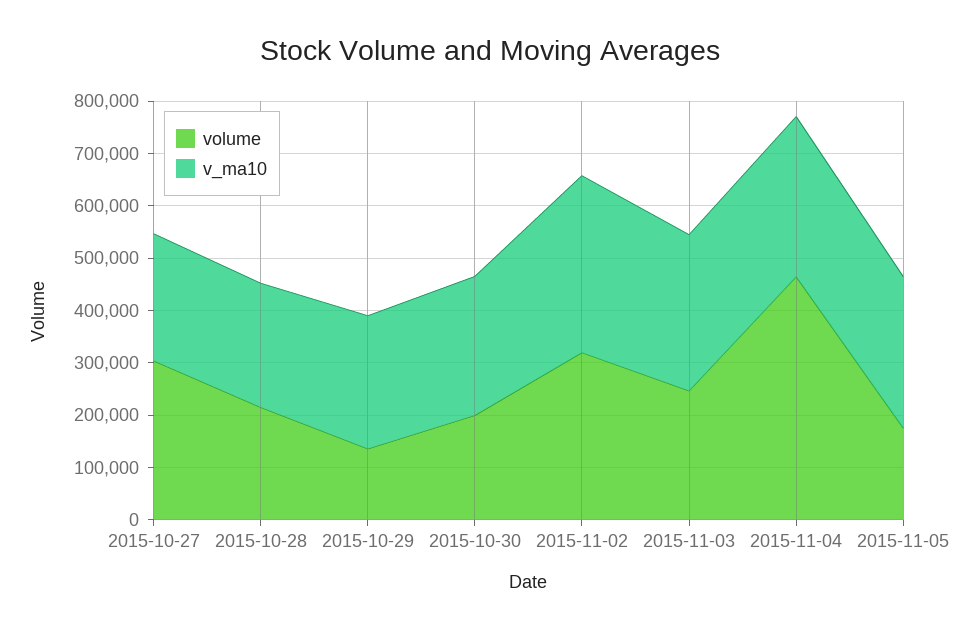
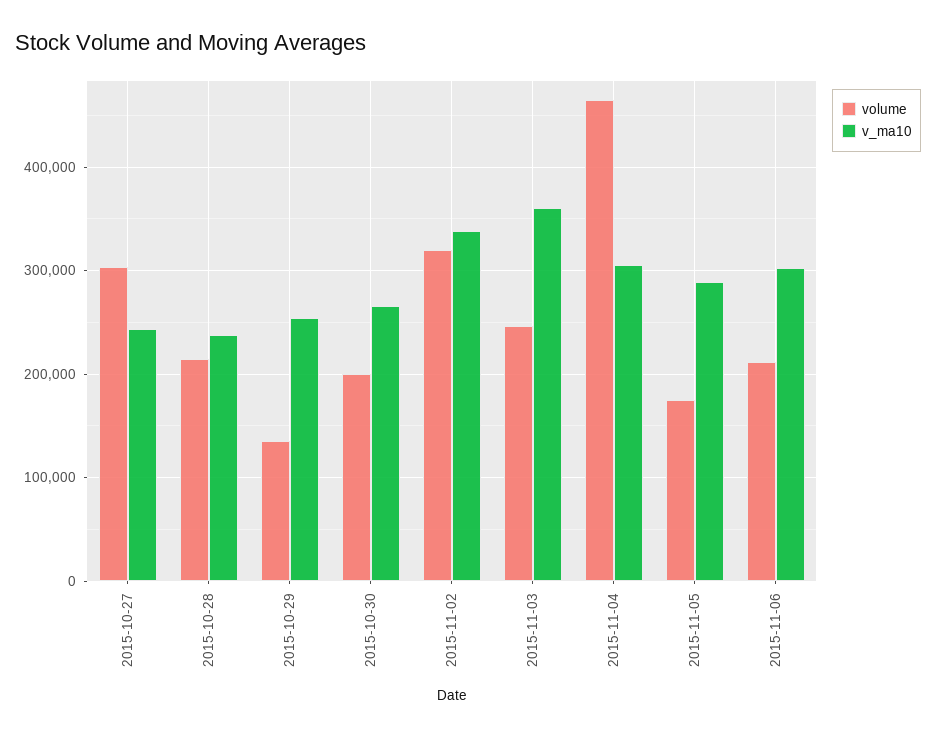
v_ma10, 2015-11-03: 300000 -> 360000
volume, 2015-11-06: none -> 210000
v_ma10, 2015-11-06: none -> 300000

